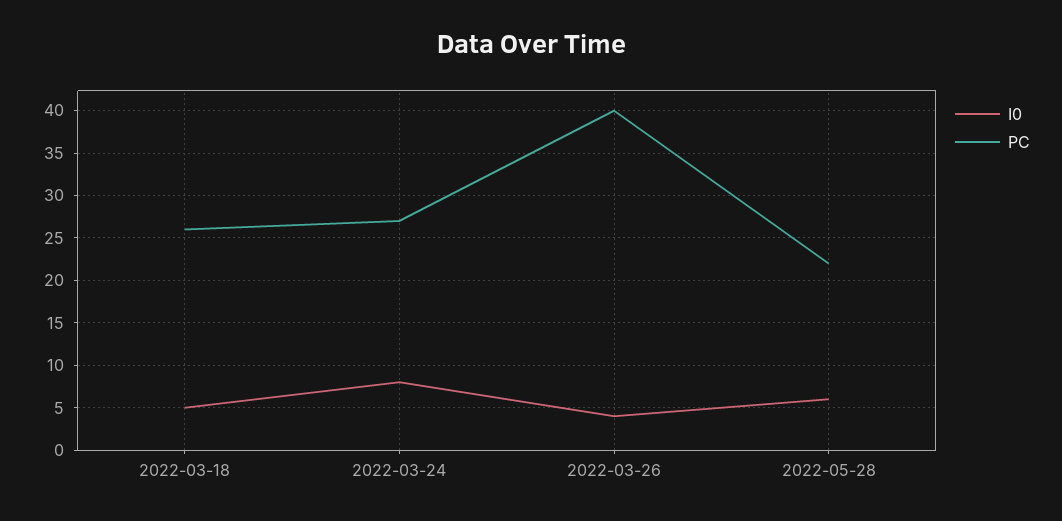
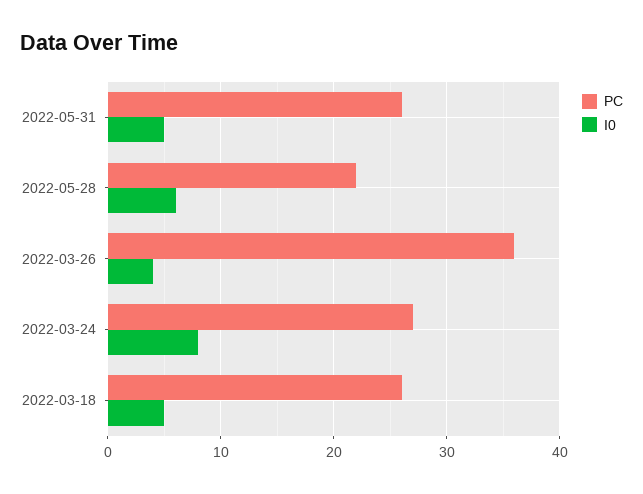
PC, 2022-03-26: 40 -> 36
PC, 2022-05-31: none -> 26
I0, 2022-05-31: none -> 5

